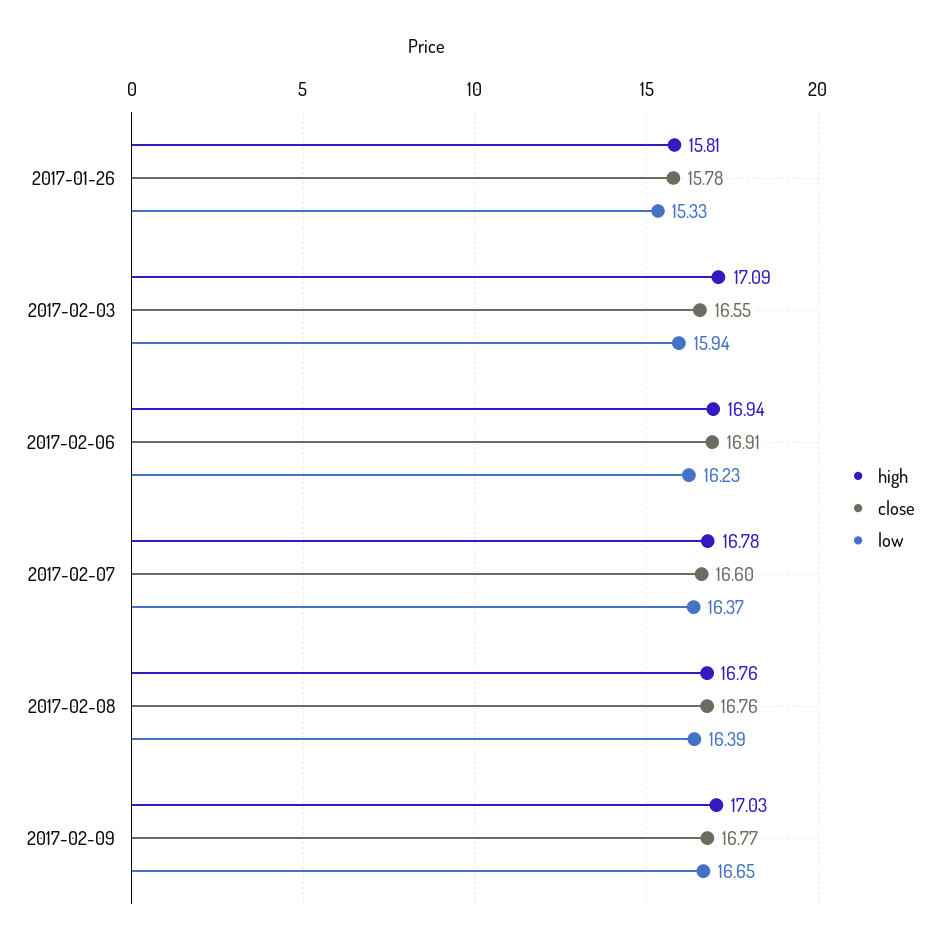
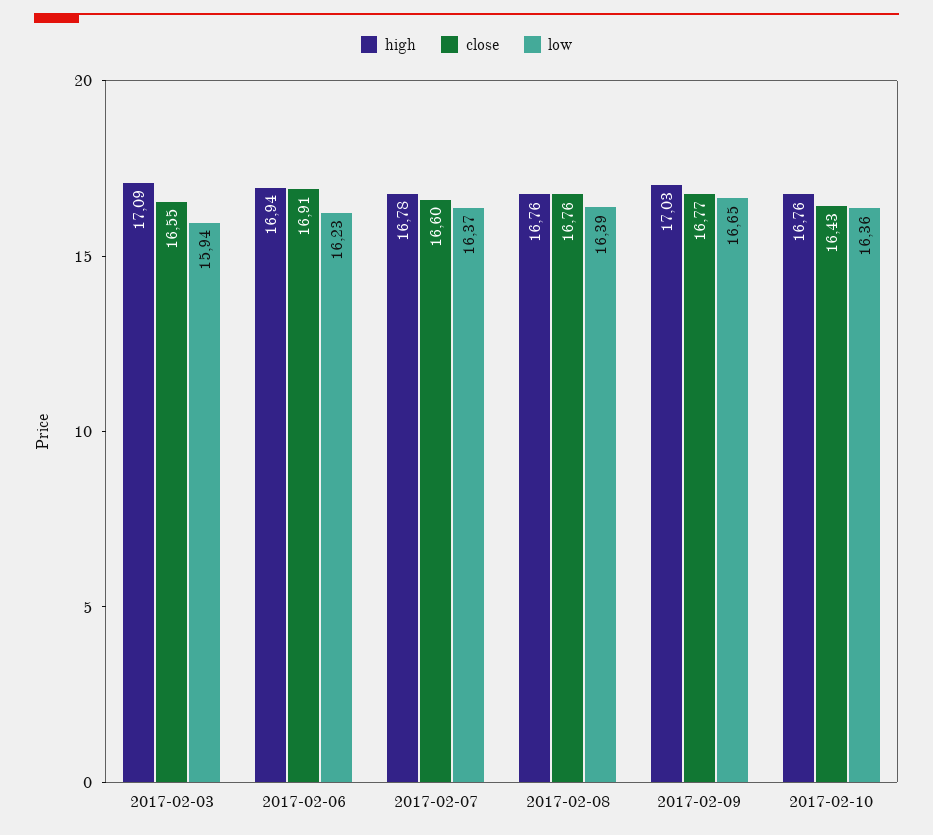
high, 2017-01-26: 15.81 -> none
close, 2017-01-26: 15.78 -> none
low, 2017-01-26: 15.33 -> none
high, 2017-02-10: none -> 16.76
close, 2017-02-10: none -> 16.43
low, 2017-02-10: none -> 16.36

